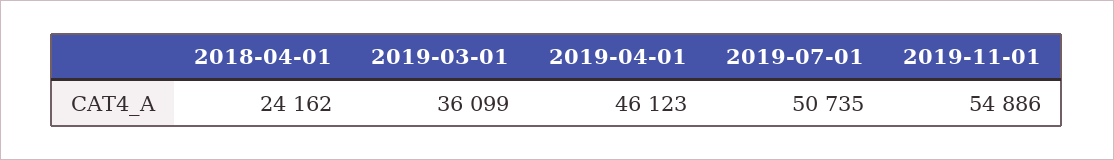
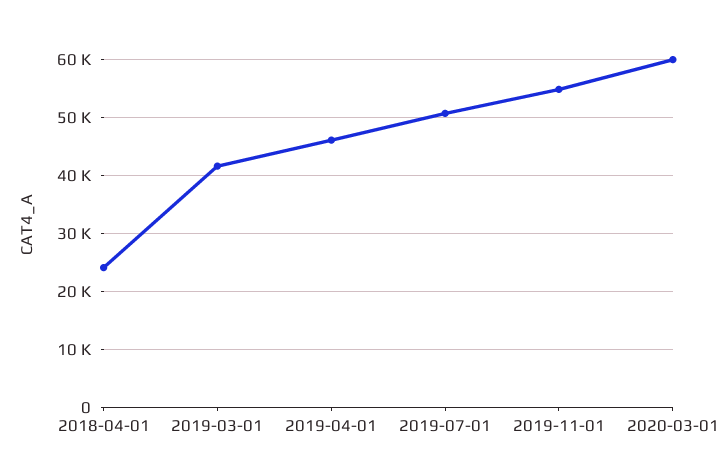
2019-03-01: 36099 -> 42000
2020-03-01: none -> 60000

